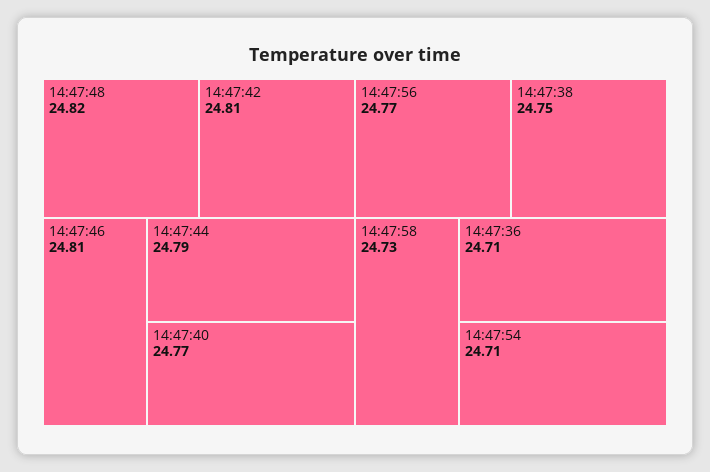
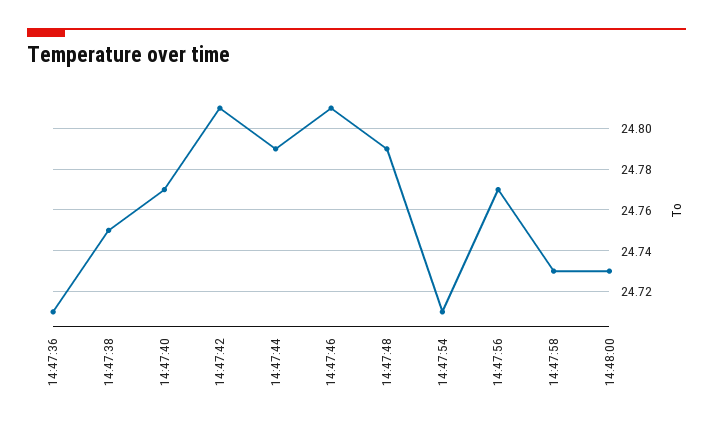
14:47:48: 24.82 -> 24.79
14:48:00: none -> 24.73

